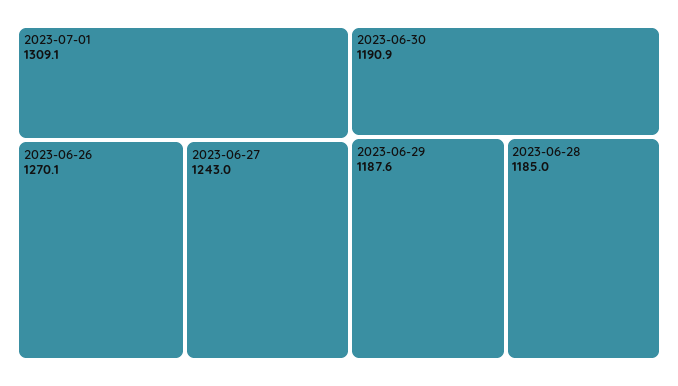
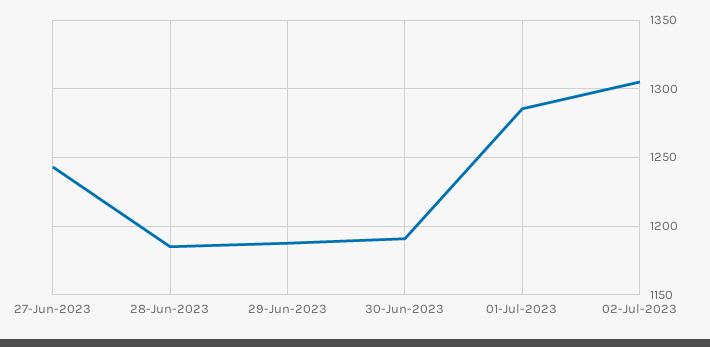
2023-07-01: 1309.1 -> 1285
2023-06-26: 1270.1 -> none
02-Jul-2023: none -> 1305

